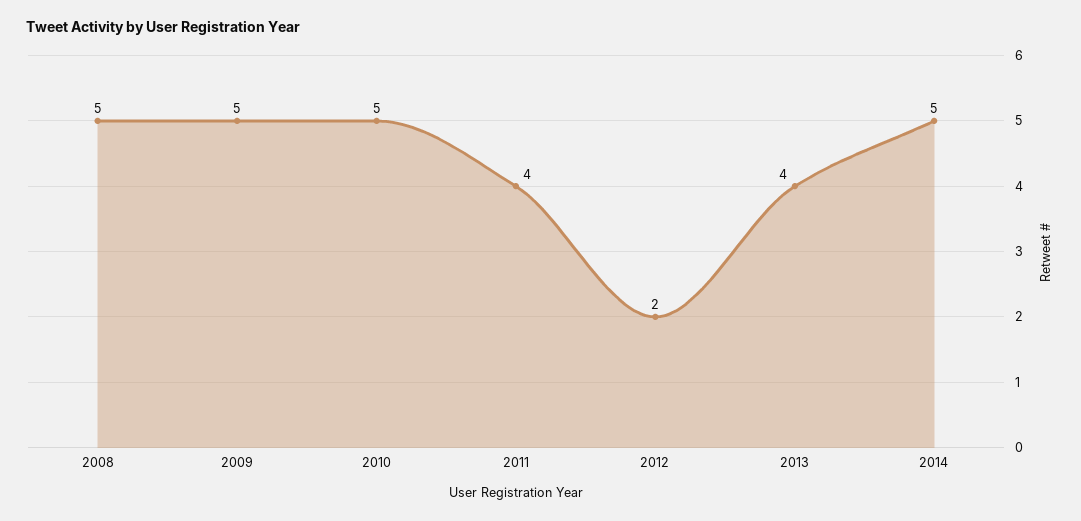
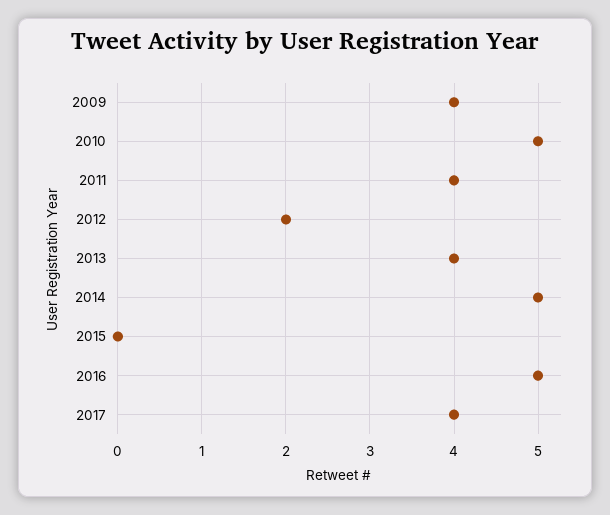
2008: 5 -> none
2009: 5 -> 4
2015: none -> 0
2016: none -> 5
2017: none -> 4

